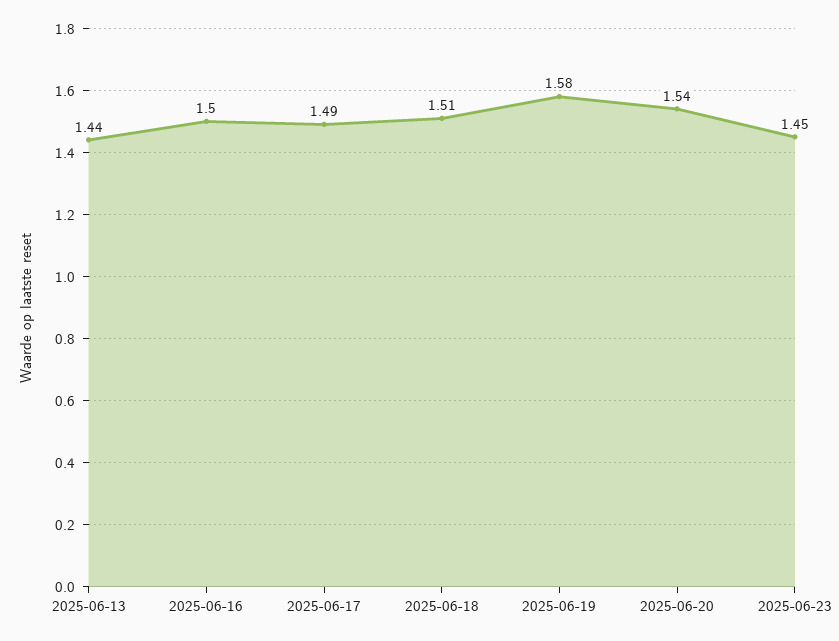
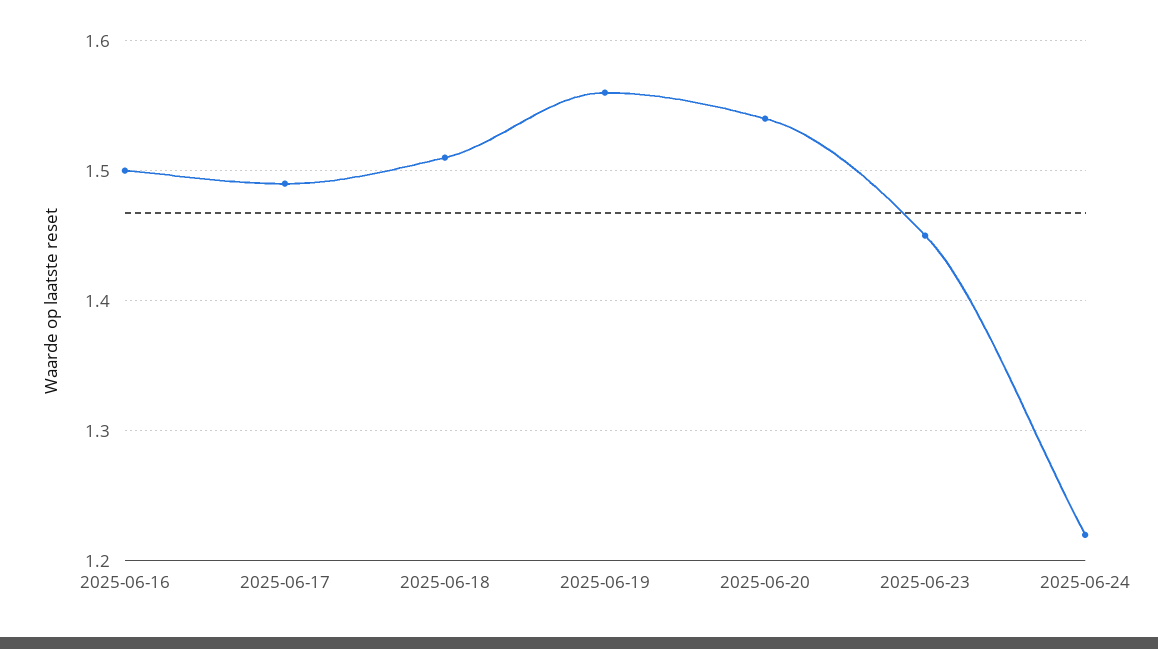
2025-06-13: 1.44 -> none
2025-06-19: 1.58 -> 1.56
2025-06-24: none -> 1.22

